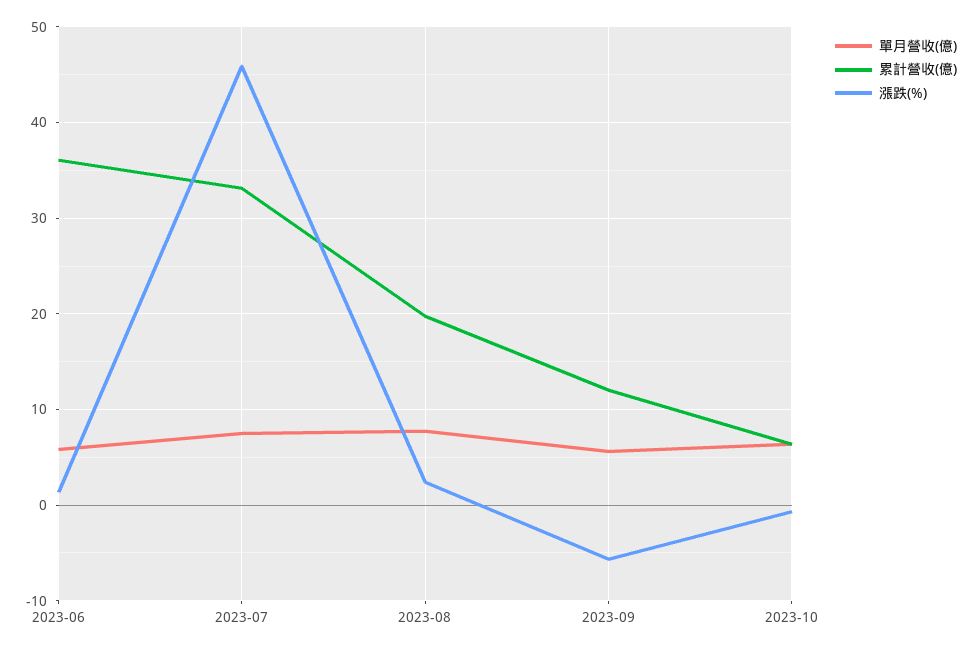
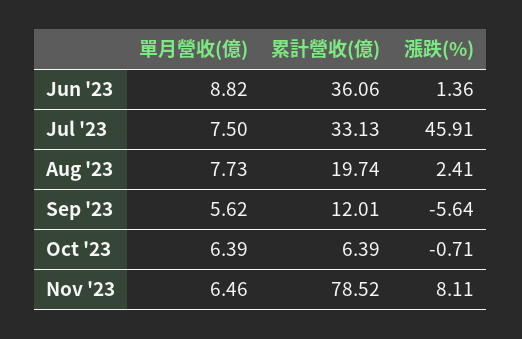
單月營收(億), 2023-06: 6 -> 8.82
單月營收(億), Nov '23: none -> 6.46
累計營收(億), Nov '23: none -> 78.52
漲跌(%), Nov '23: none -> 8.11

